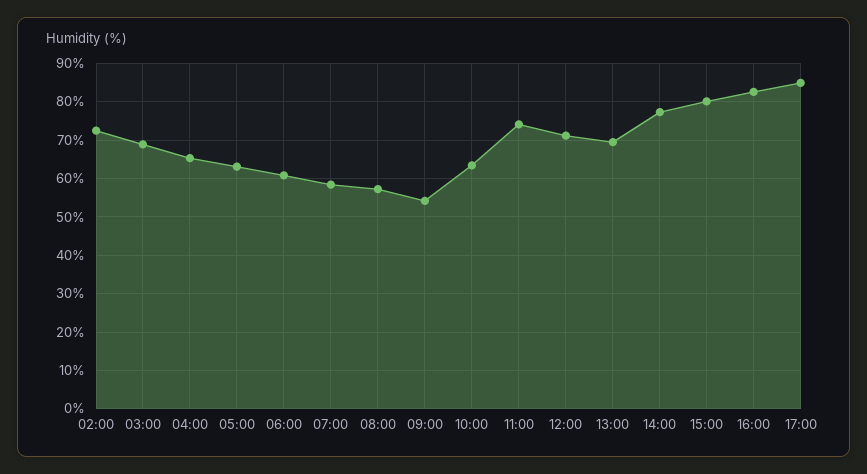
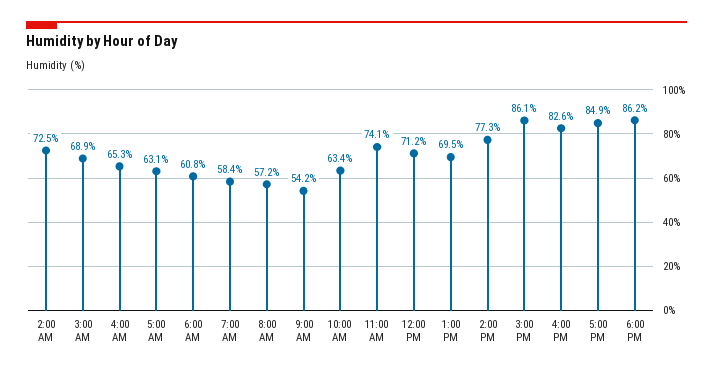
15:00: 80 -> 86.1
6:00 PM: none -> 86.2

